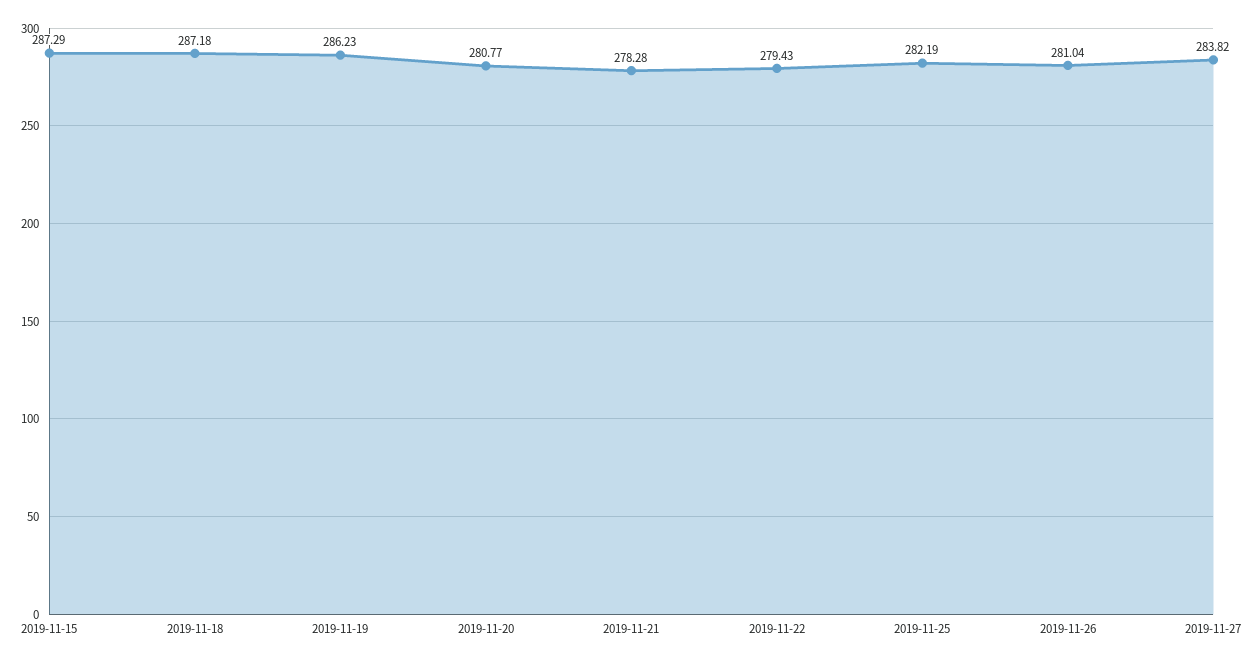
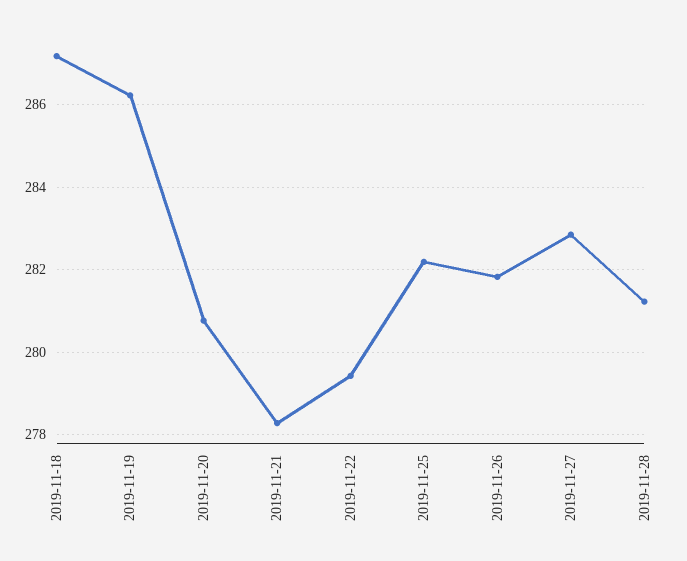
2019-11-15: 287.29 -> none
2019-11-26: 281.04 -> 281.8
2019-11-27: 283.82 -> 282.8
2019-11-28: none -> 281.2

